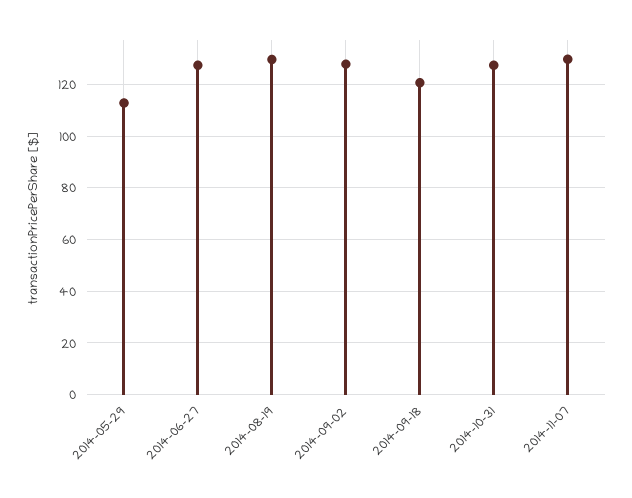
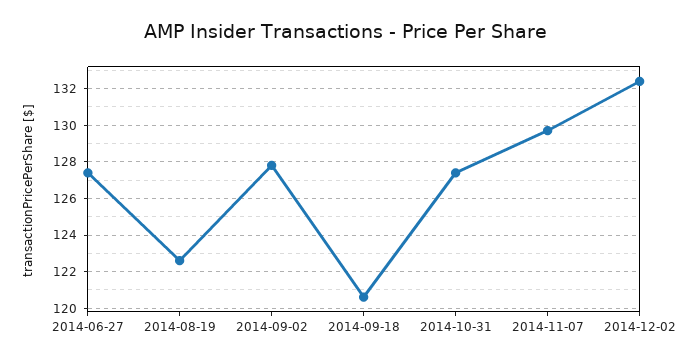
2014-05-29: 112.5 -> none
2014-08-19: 130 -> 122.5
2014-12-02: none -> 132.5

